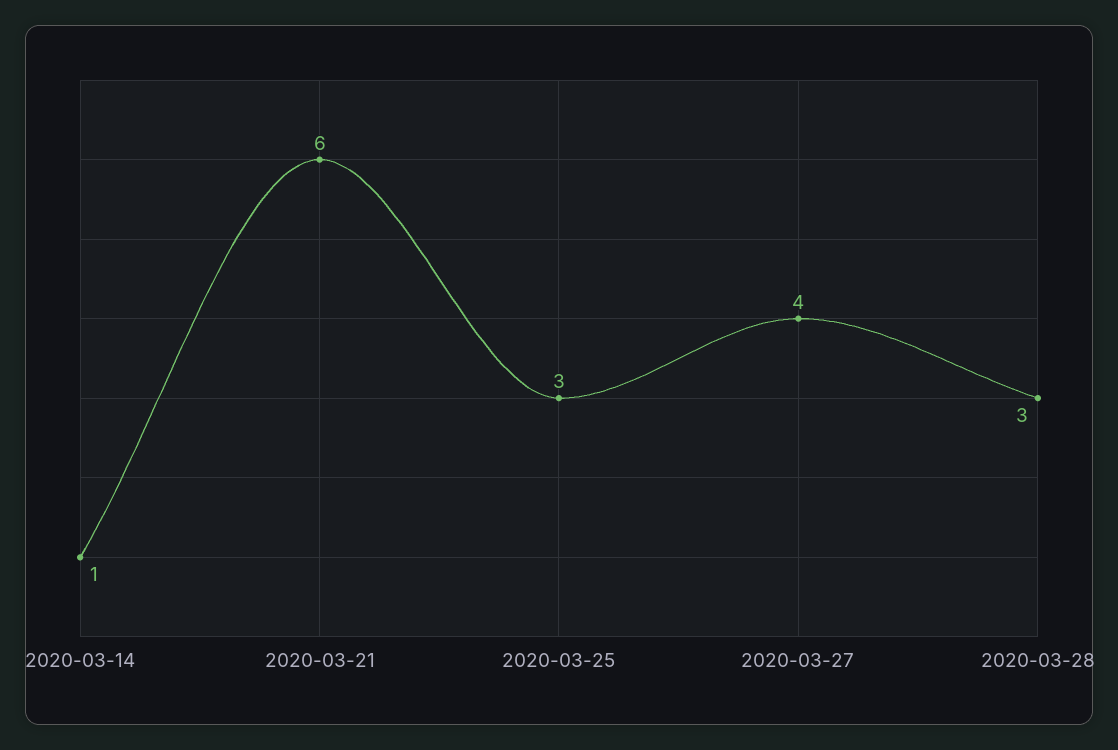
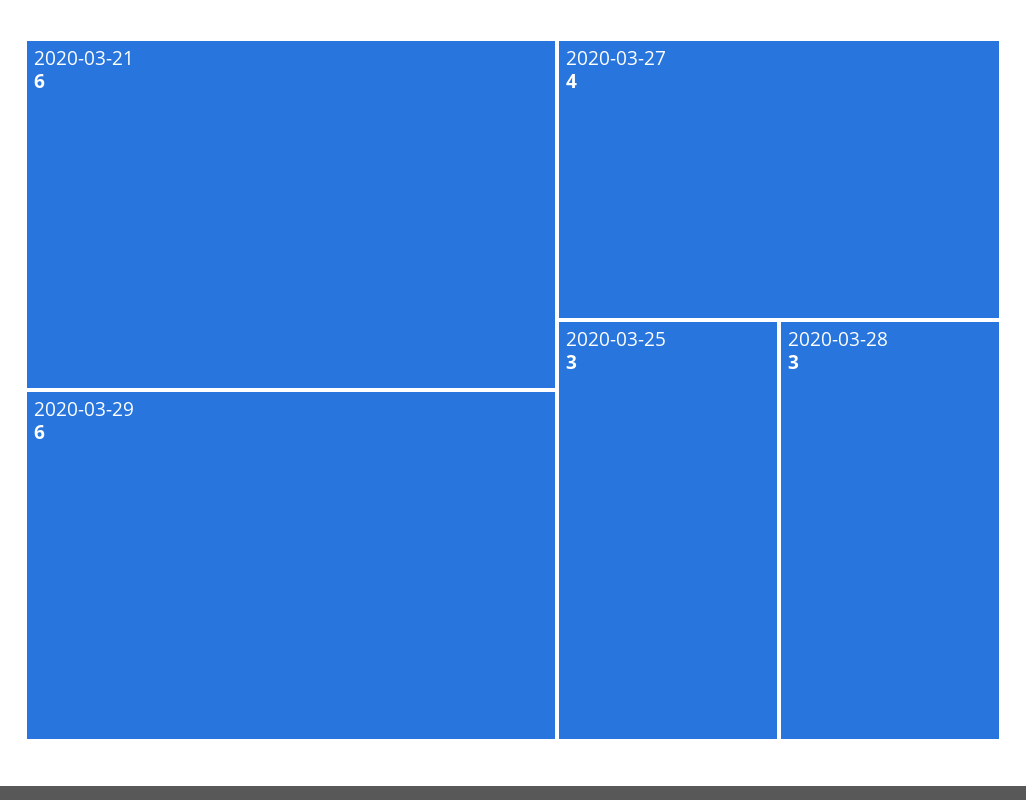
2020-03-14: 1 -> none
2020-03-29: none -> 6

